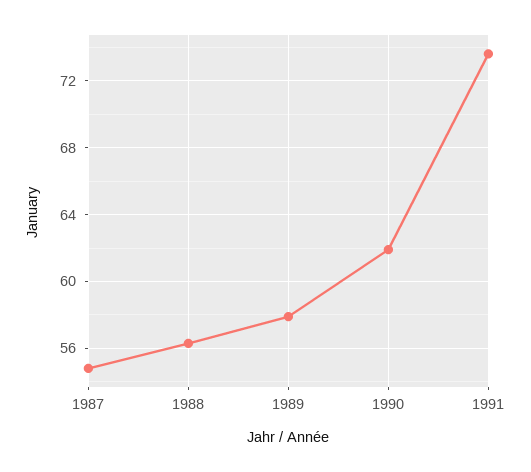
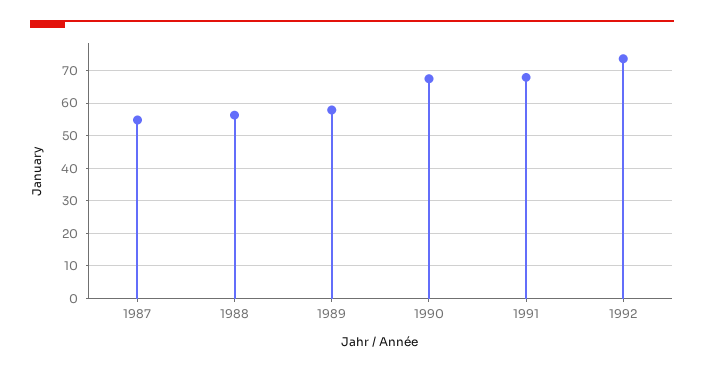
1990: 62 -> 68
1991: 73.5 -> 68
1992: none -> 74

